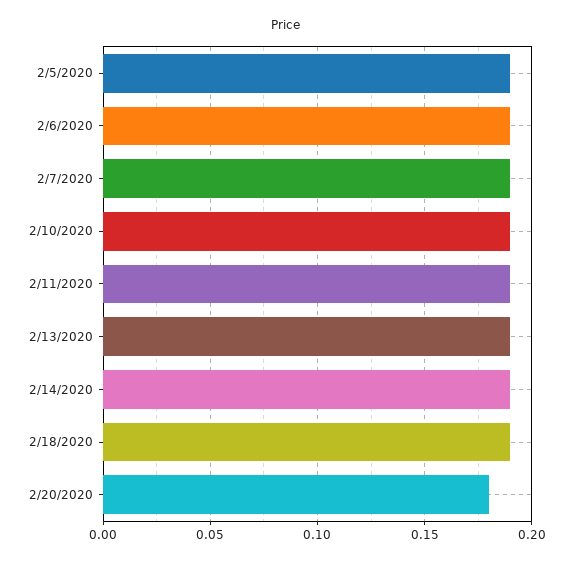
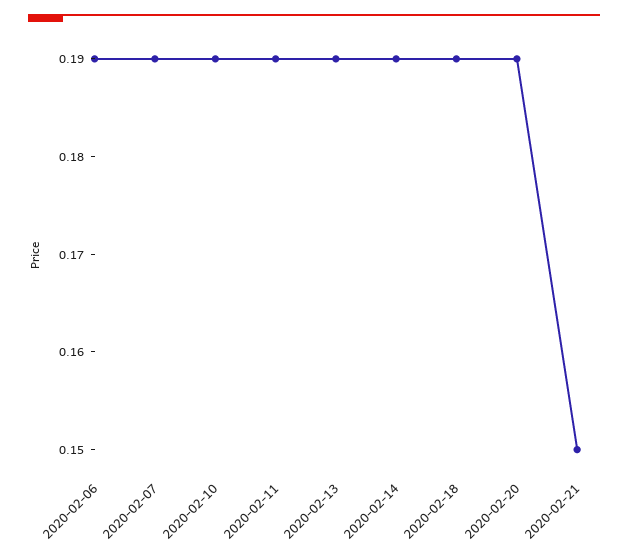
2/5/2020: 0.19 -> none
2/20/2020: 0.18 -> 0.19
2020-02-21: none -> 0.15

